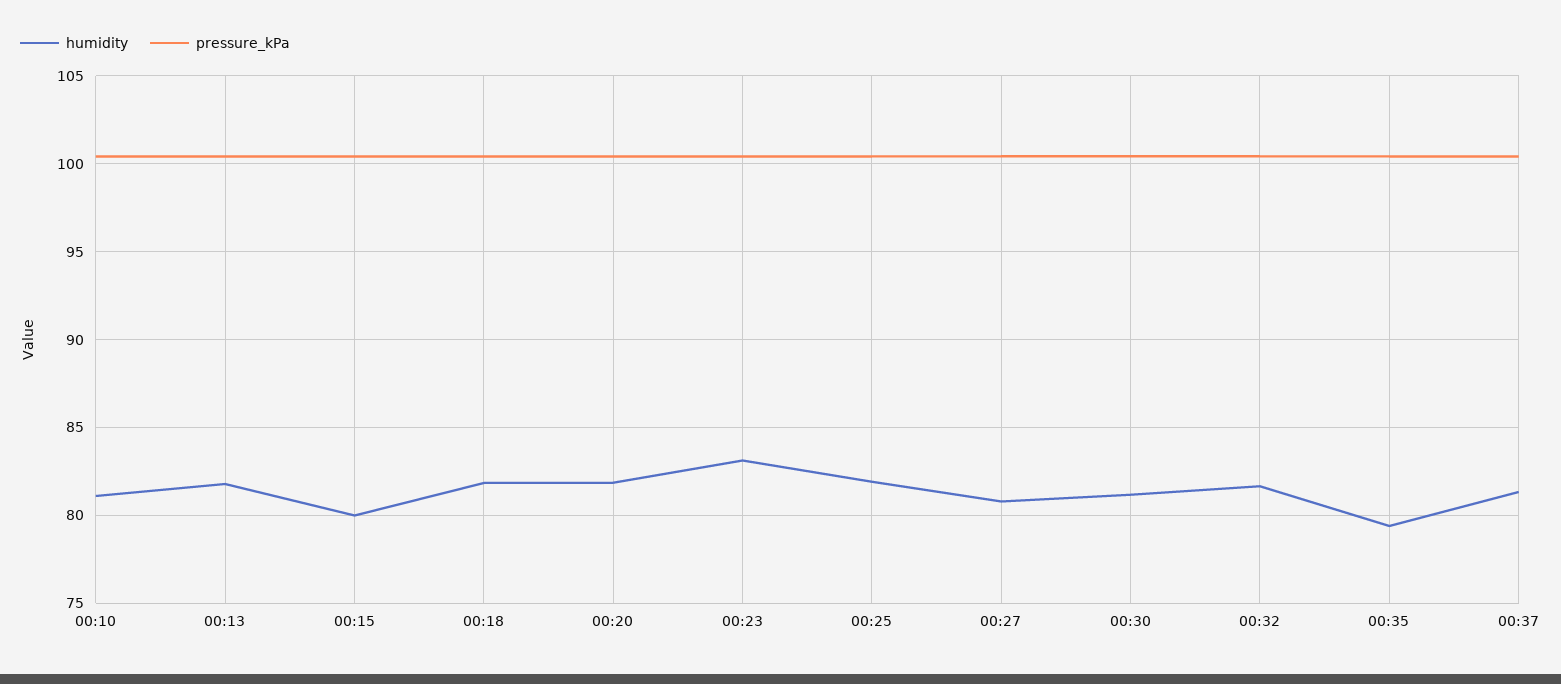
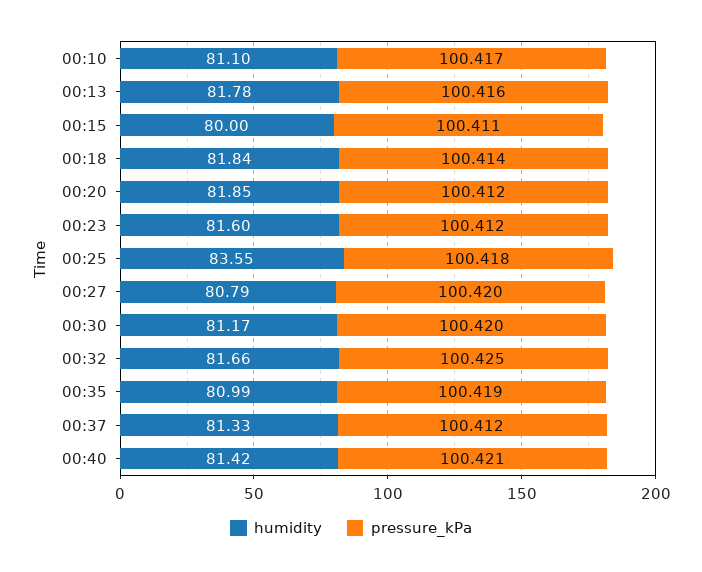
humidity, 00:23: 83 -> 81.6
humidity, 00:25: 82 -> 83.55
humidity, 00:35: 79.5 -> 80.99
humidity, 00:40: none -> 81.42
pressure_kPa, 00:40: none -> 100.421

